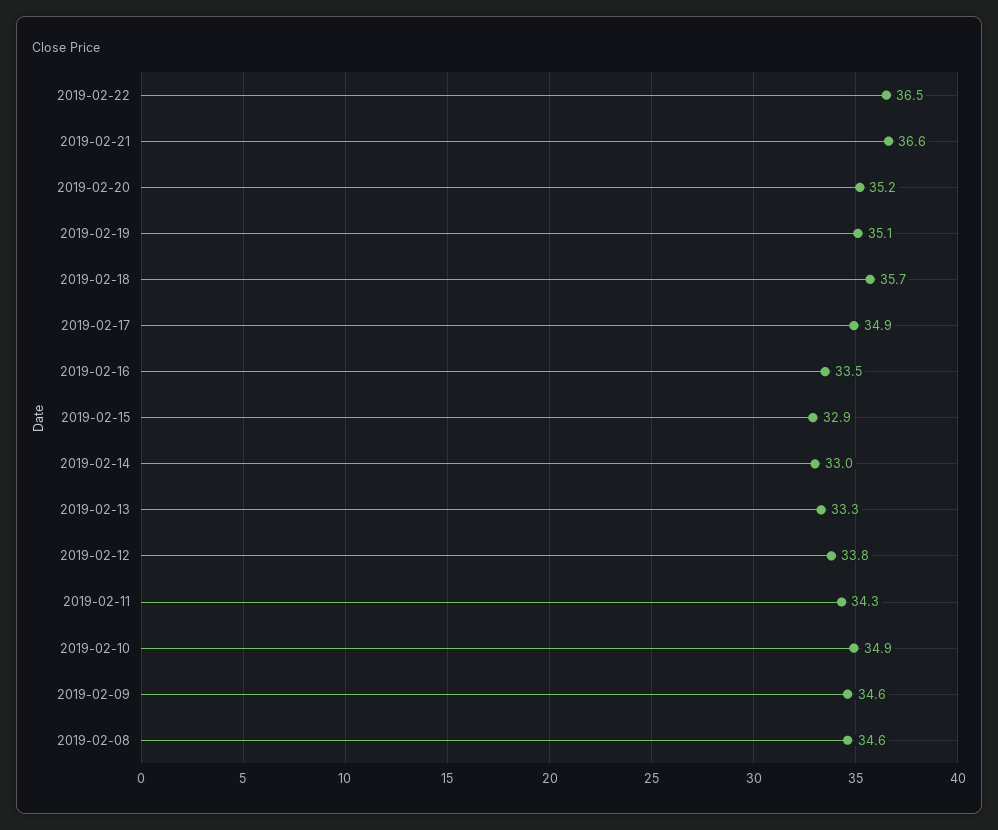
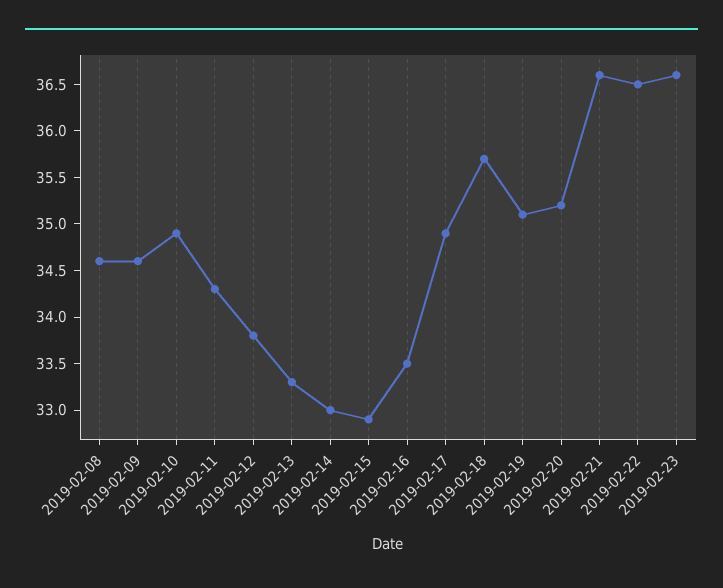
2019-02-23: none -> 36.6

